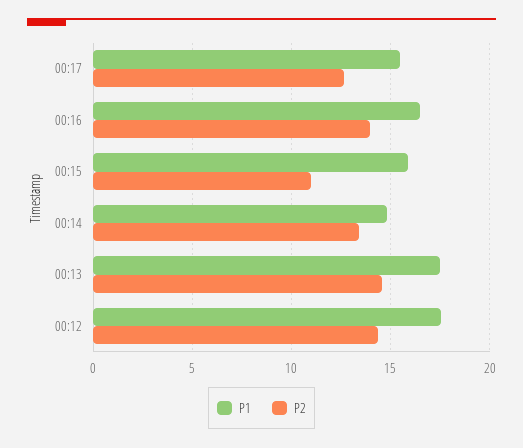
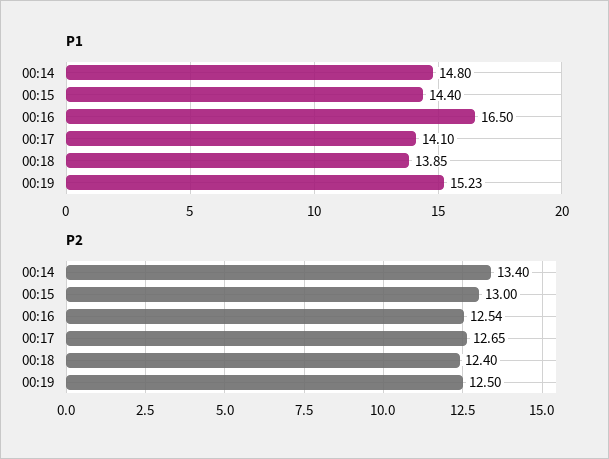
P1, 00:17: 15.5 -> 14.1
P2, 00:16: 14 -> 12.54
P1, 00:15: 16 -> 14.4
P2, 00:15: 11 -> 13
P1, 00:13: 17.5 -> none
P2, 00:13: 14.5 -> none
P1, 00:12: 17.5 -> none
P2, 00:12: 14.5 -> none
P1, 00:18: none -> 13.85
P1, 00:19: none -> 15.23
P2, 00:18: none -> 12.4
P2, 00:19: none -> 12.5

